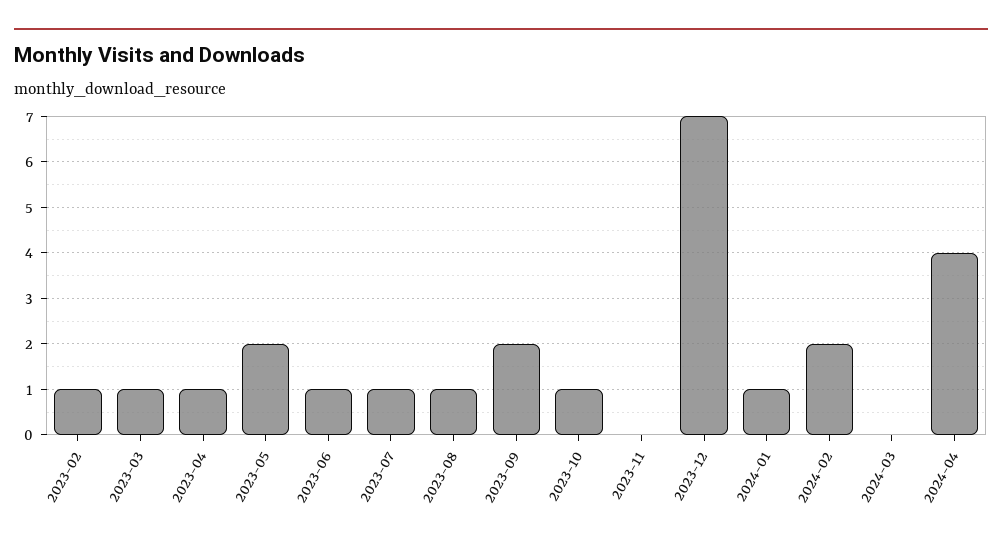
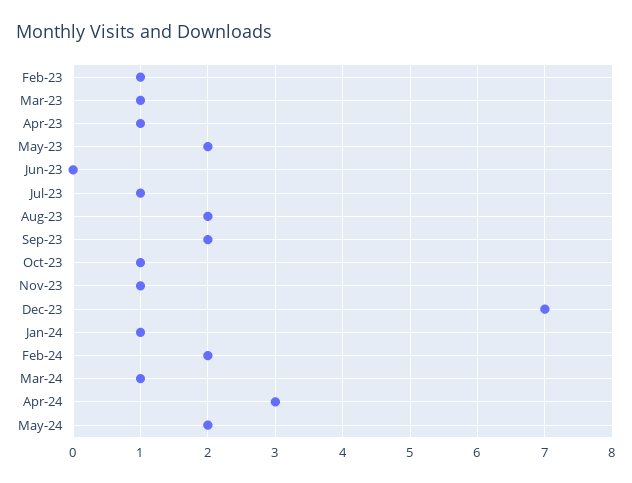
2023-06: 1 -> 0
2023-08: 1 -> 2
2023-11: 0 -> 1
2024-03: 0 -> 1
2024-04: 4 -> 3
May-24: none -> 2

